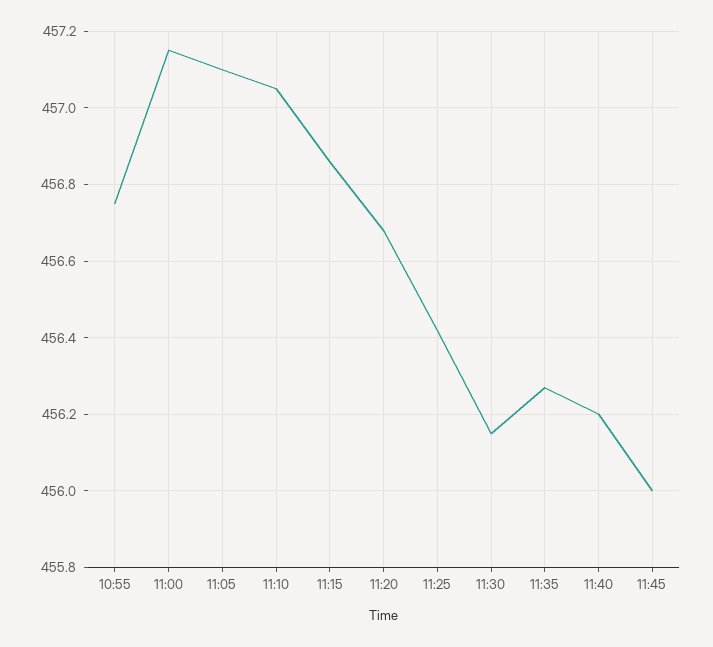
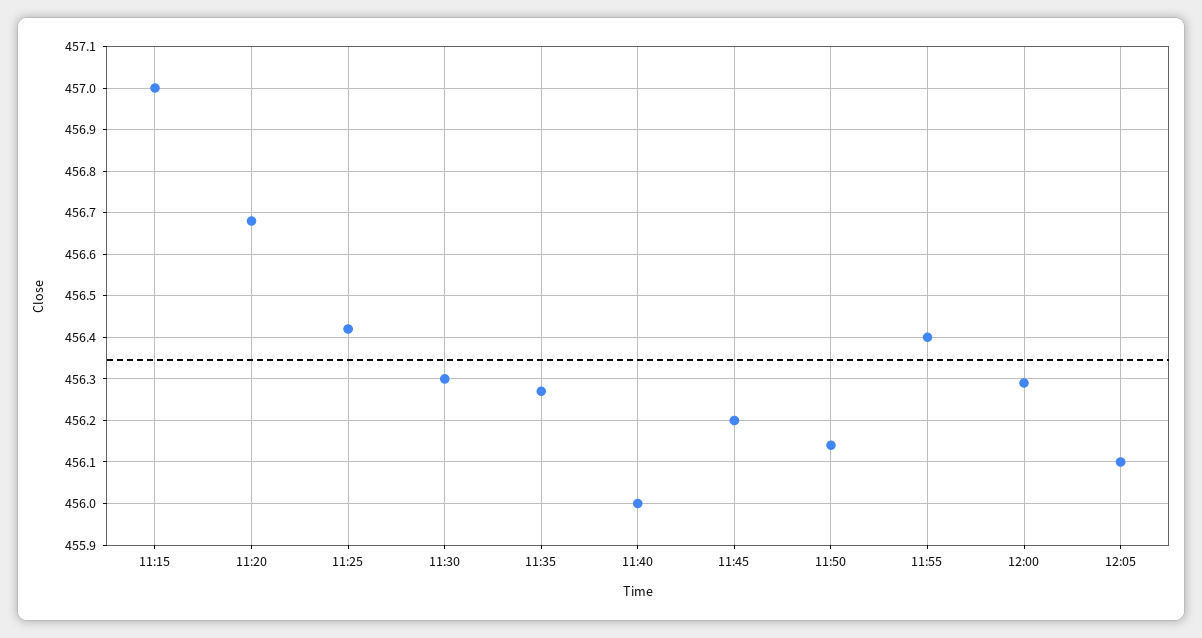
10:55: 456.75 -> none
11:00: 457.15 -> none
11:05: 457.1 -> none
11:10: 457.05 -> none
11:15: 456.85 -> 457
11:30: 456.15 -> 456.3
11:40: 456.2 -> 456
11:45: 456 -> 456.2
11:50: none -> 456.15
11:55: none -> 456.4
12:00: none -> 456.3
12:05: none -> 456.1

